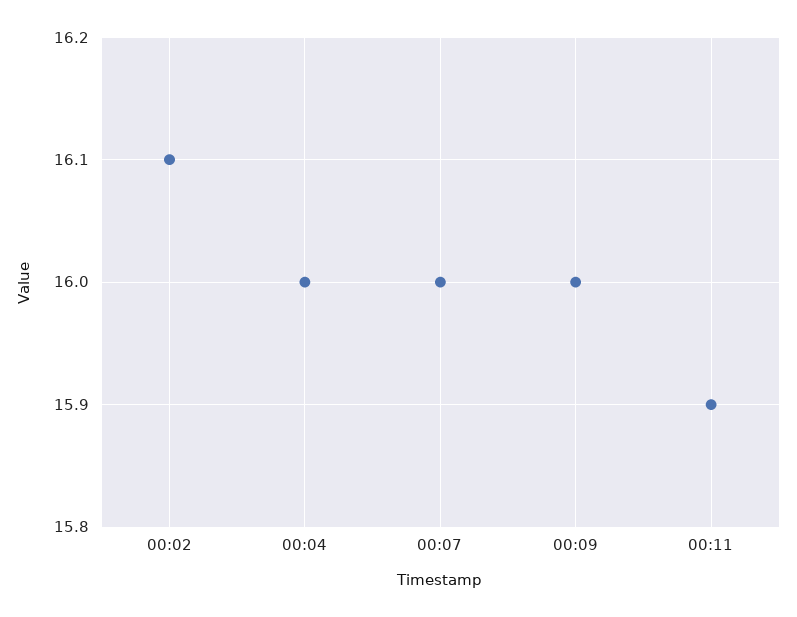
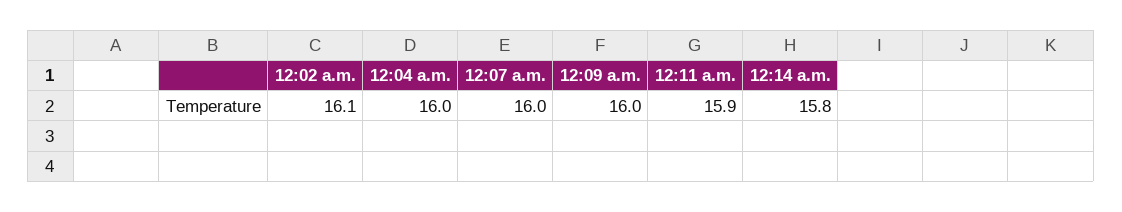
12:14 a.m.: none -> 15.8

